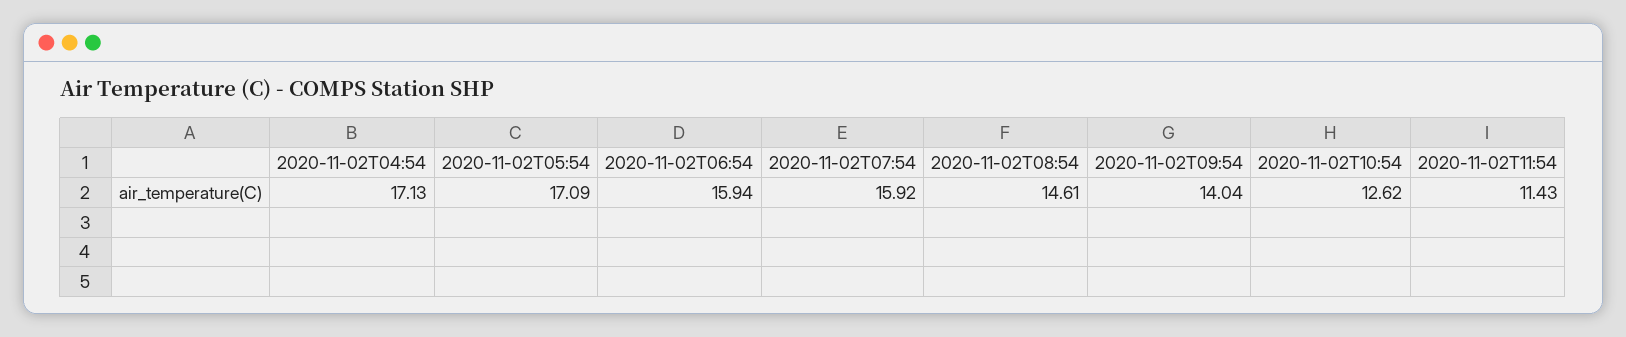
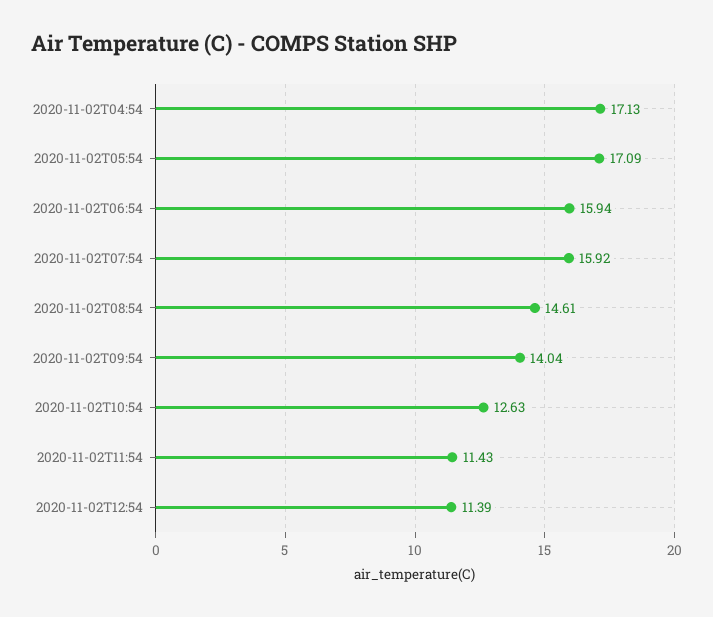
2020-11-02T10:54: 12.62 -> 12.63
2020-11-02T12:54: none -> 11.39

